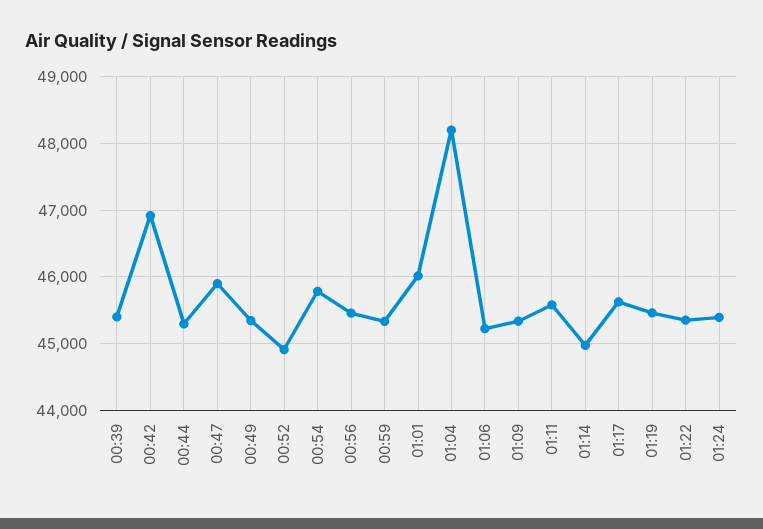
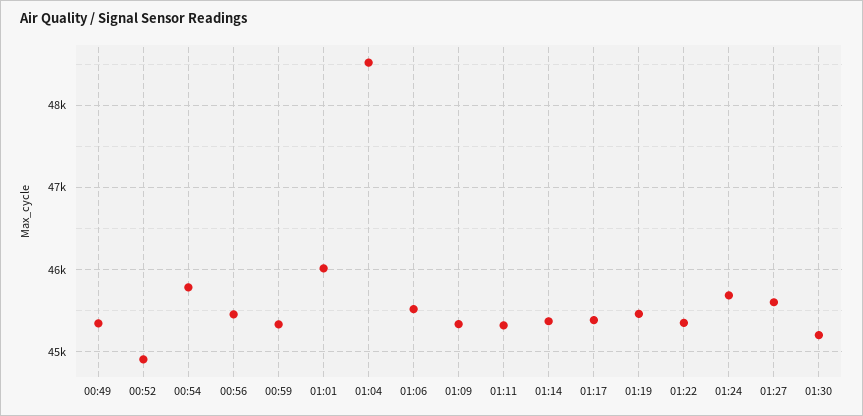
00:39: 45400 -> none
00:42: 46900 -> none
00:44: 45300 -> none
00:47: 45900 -> none
01:04: 48200 -> 48500
01:06: 45200 -> 45500
01:11: 45600 -> 45300
01:14: 45000 -> 45400
01:17: 45600 -> 45400
01:24: 45400 -> 45700
01:27: none -> 45600
01:30: none -> 45200

